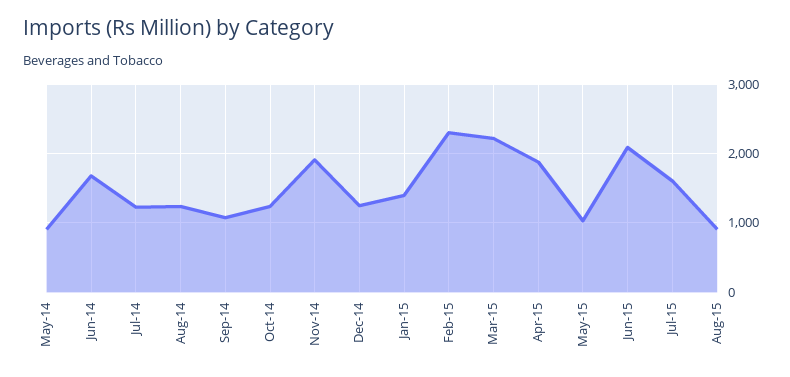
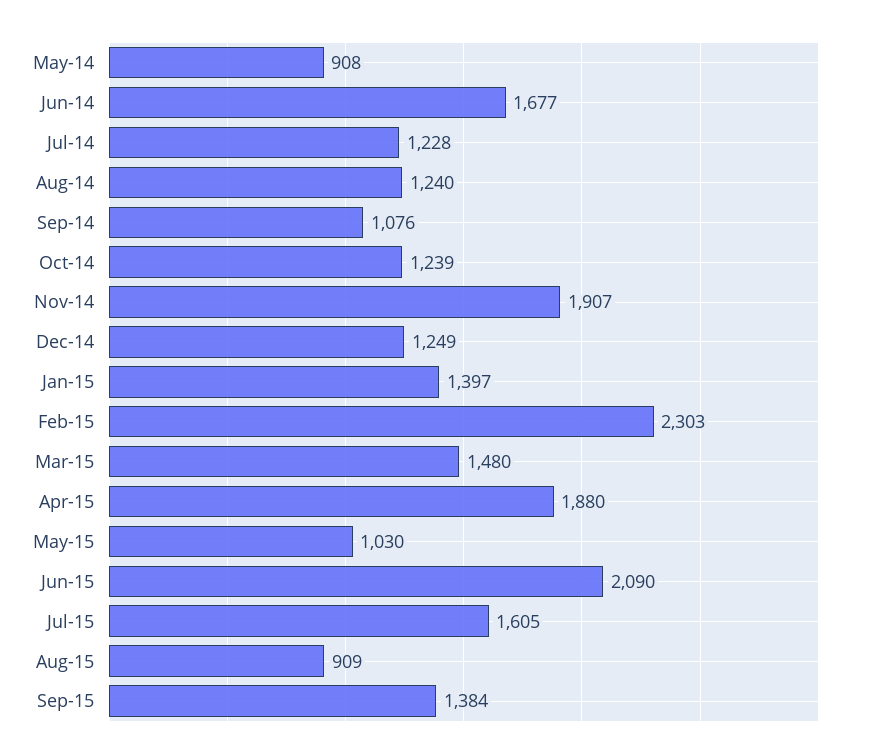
Mar-15: 2200 -> 1480
Sep-15: none -> 1384

